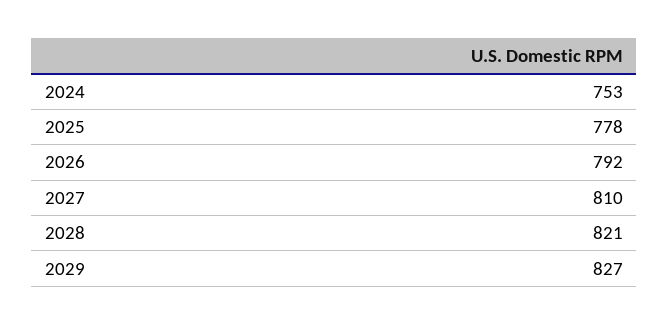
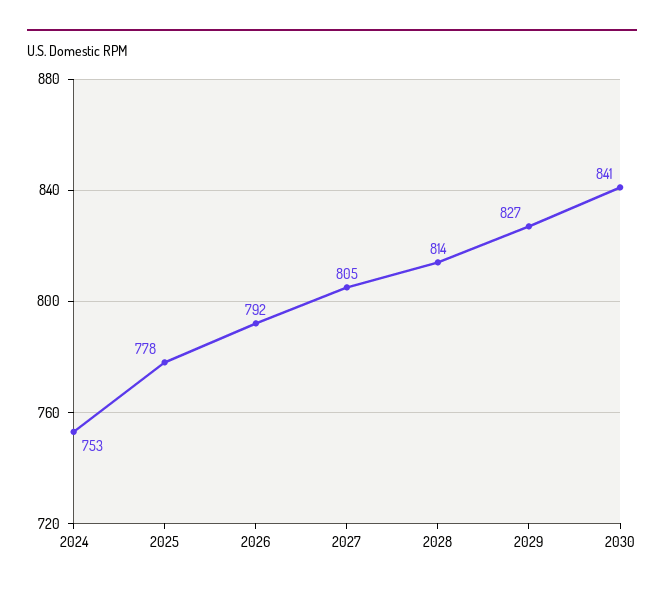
2027: 810 -> 805
2028: 821 -> 814
2030: none -> 841

